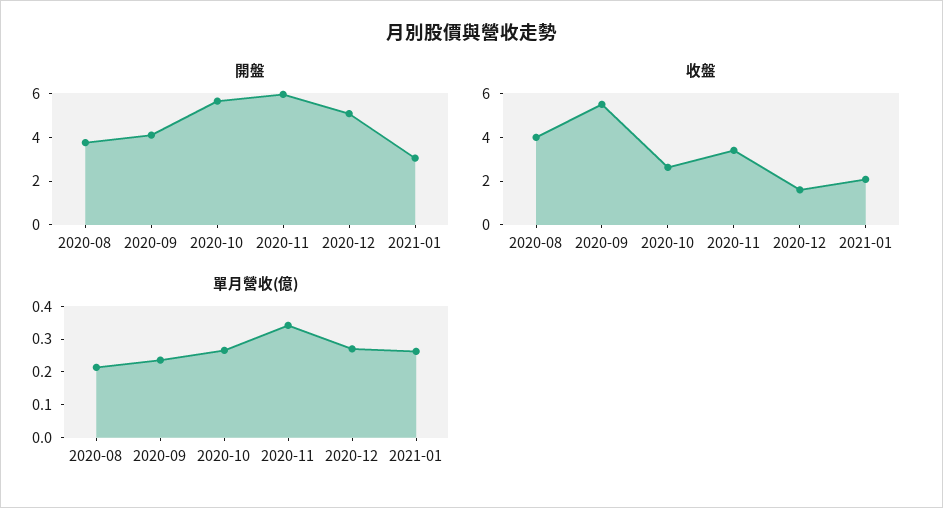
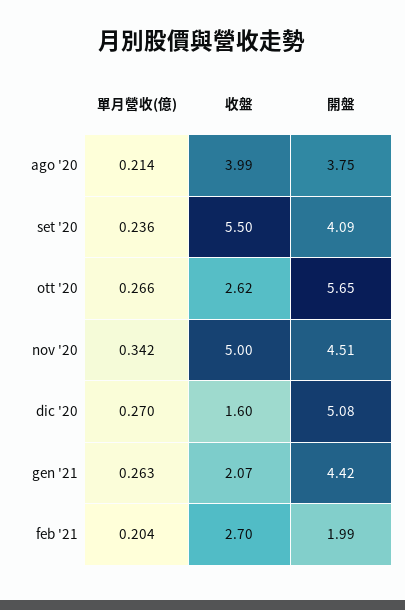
開盤, 2020-11: 6 -> 4.51
開盤, 2021-01: 3 -> 4.42
收盤, 2020-11: 3.5 -> 5
單月營收(億), feb '21: none -> 0.204
收盤, feb '21: none -> 2.7
開盤, feb '21: none -> 1.99

